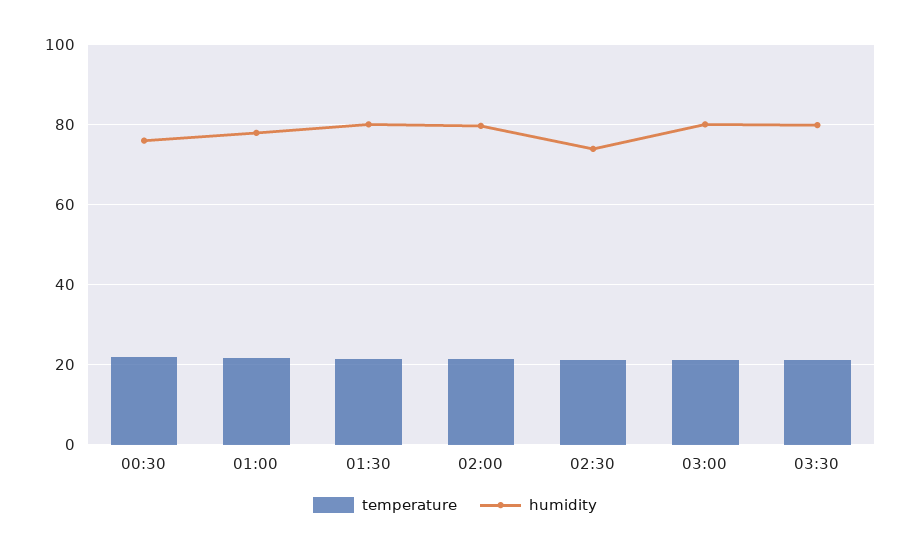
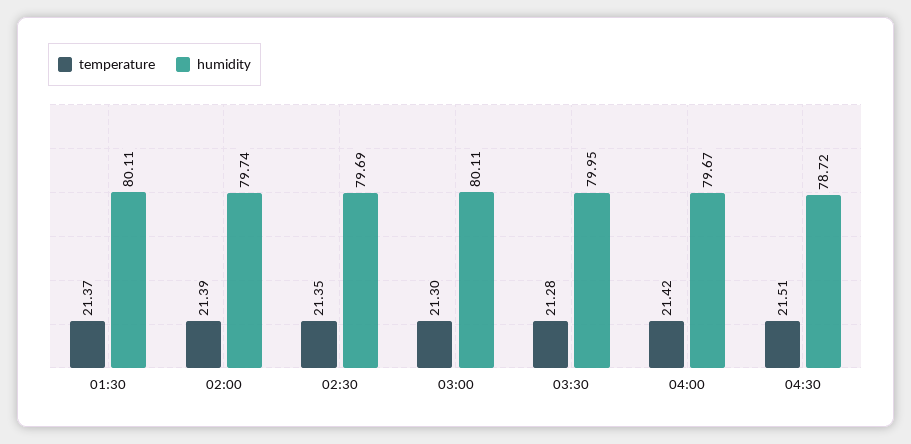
temperature, 00:30: 22 -> none
humidity, 00:30: 76 -> none
temperature, 01:00: 22 -> none
humidity, 01:00: 78 -> none
humidity, 02:30: 74 -> 79.69
temperature, 04:00: none -> 21.42
humidity, 04:00: none -> 79.67
temperature, 04:30: none -> 21.51
humidity, 04:30: none -> 78.72

